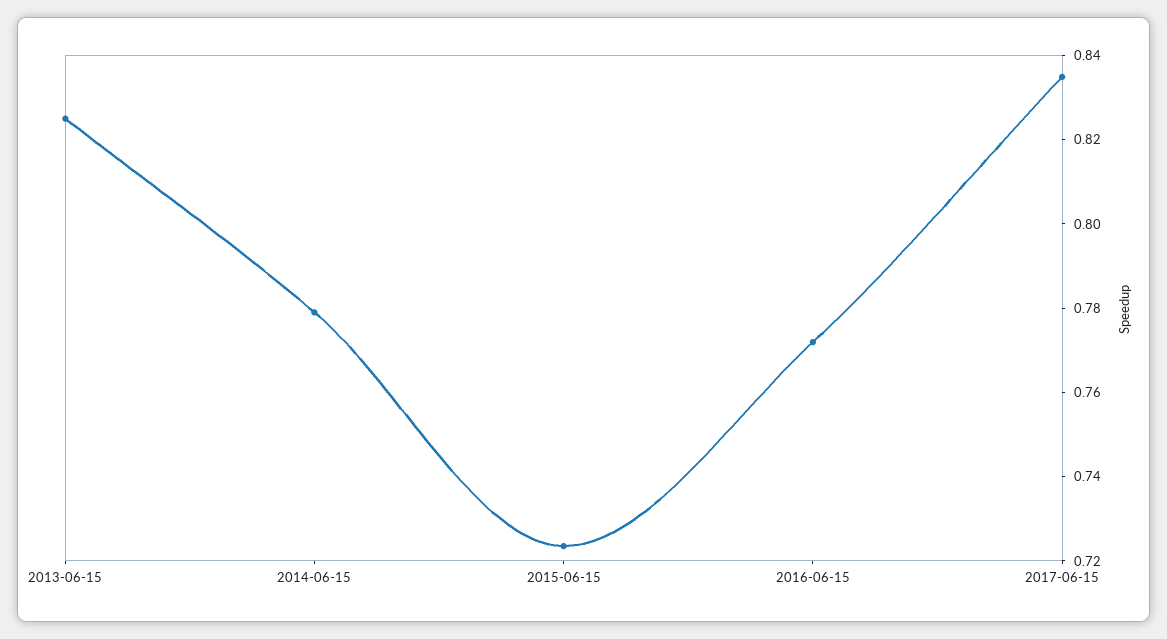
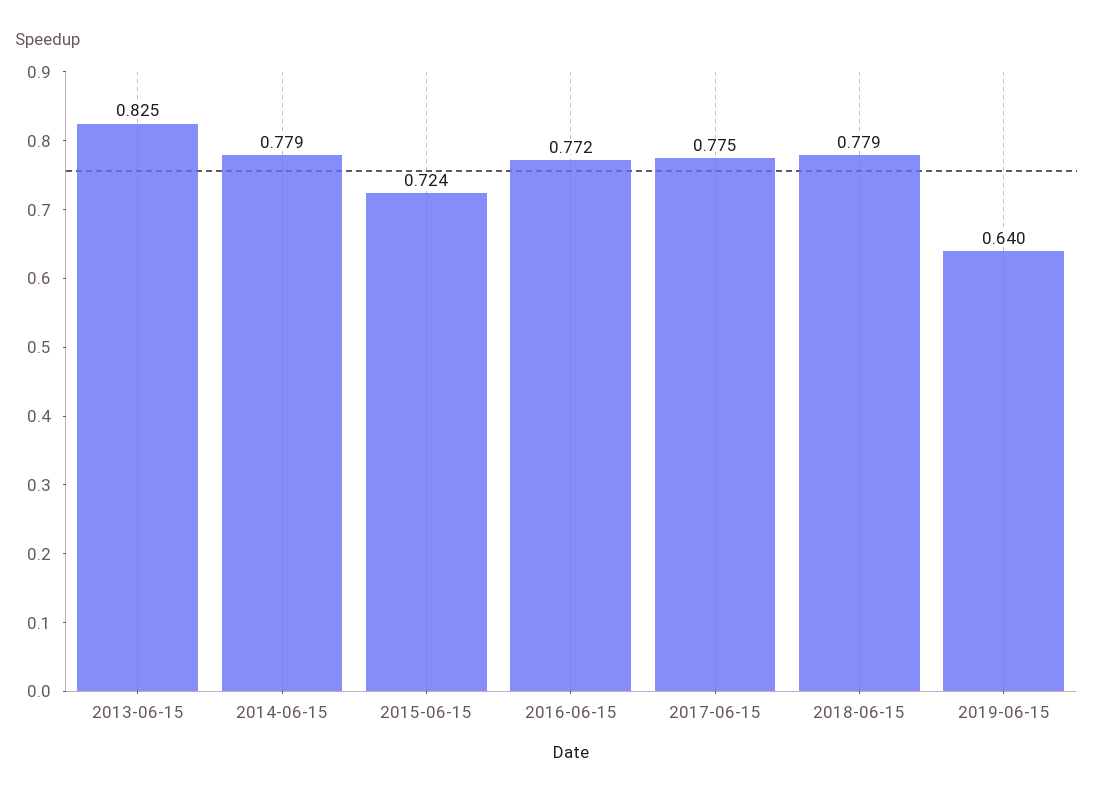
2017-06-15: 0.835 -> 0.775
2018-06-15: none -> 0.779
2019-06-15: none -> 0.64

